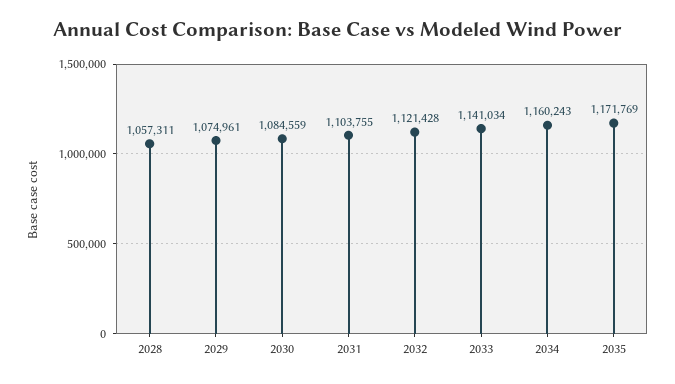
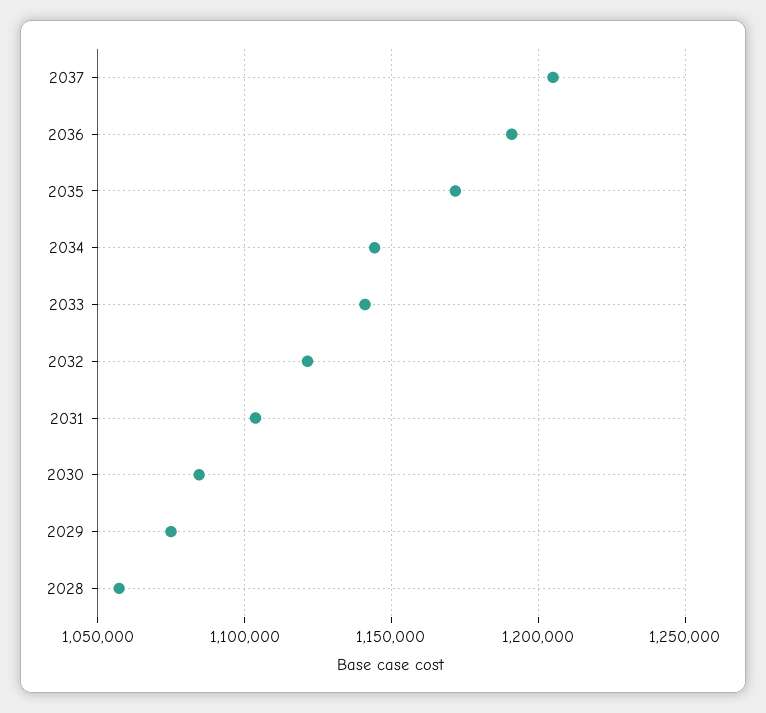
2034: 1160243 -> 1145000
2037: none -> 1205000
2036: none -> 1190000

